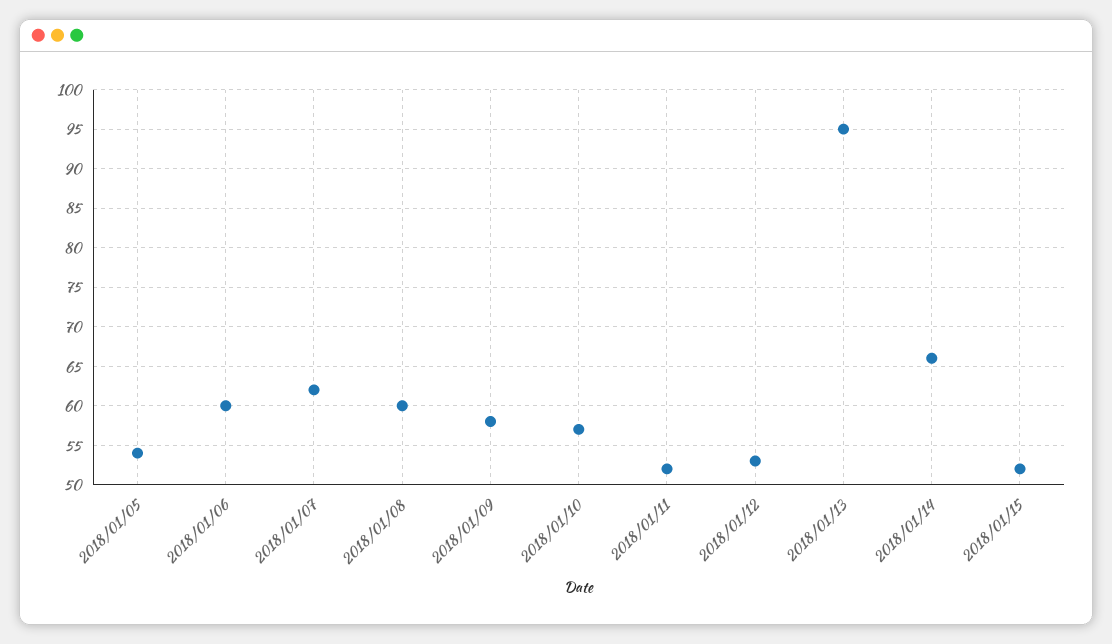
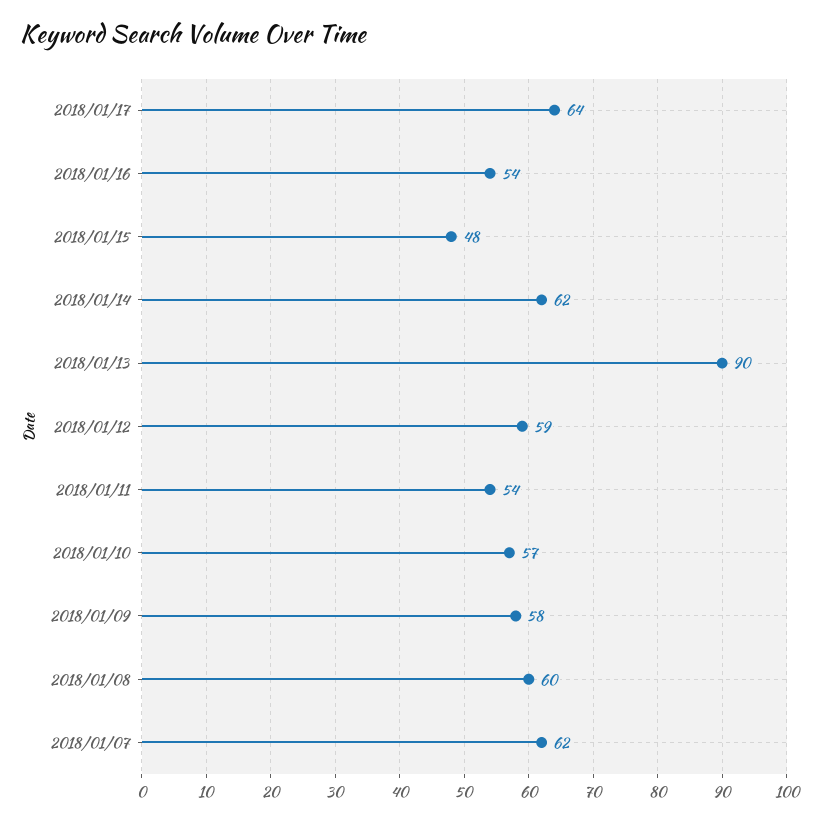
2018/01/05: 54 -> none
2018/01/06: 60 -> none
2018/01/11: 52 -> 54
2018/01/12: 53 -> 59
2018/01/13: 95 -> 90
2018/01/14: 66 -> 62
2018/01/15: 52 -> 48
2018/01/17: none -> 64
2018/01/16: none -> 54

